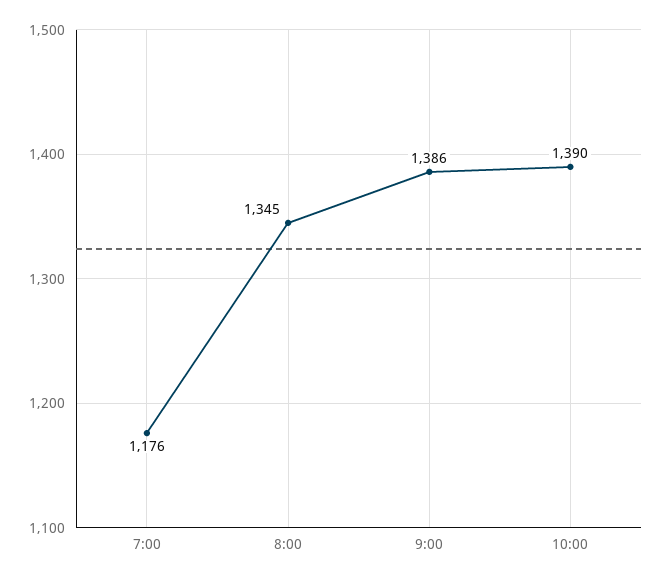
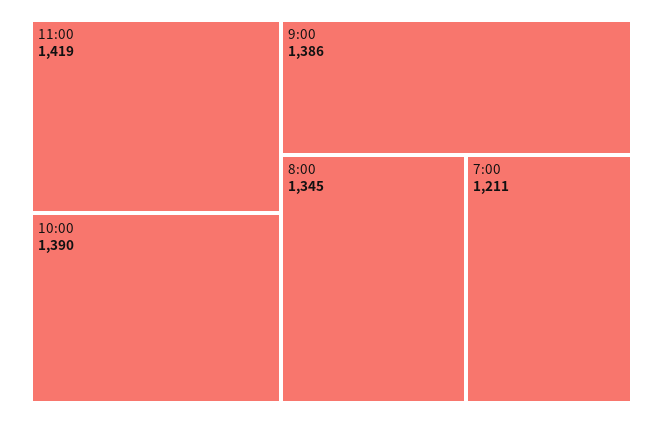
7:00: 1176 -> 1211
11:00: none -> 1419

